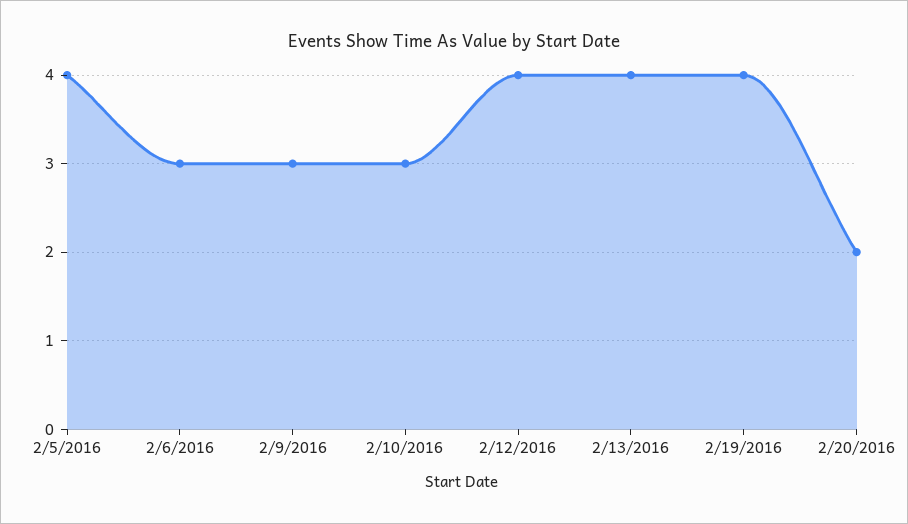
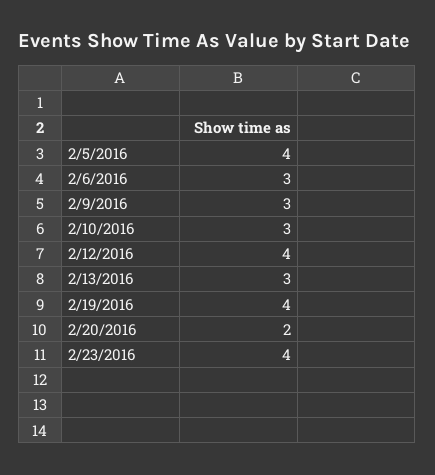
2/13/2016: 4 -> 3
2/23/2016: none -> 4

